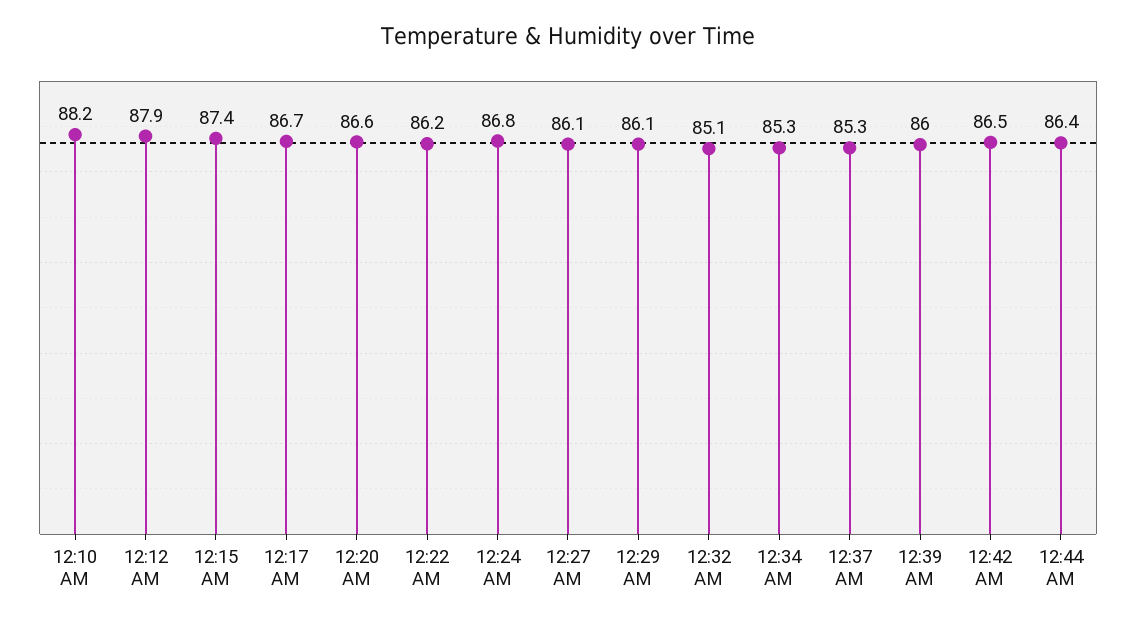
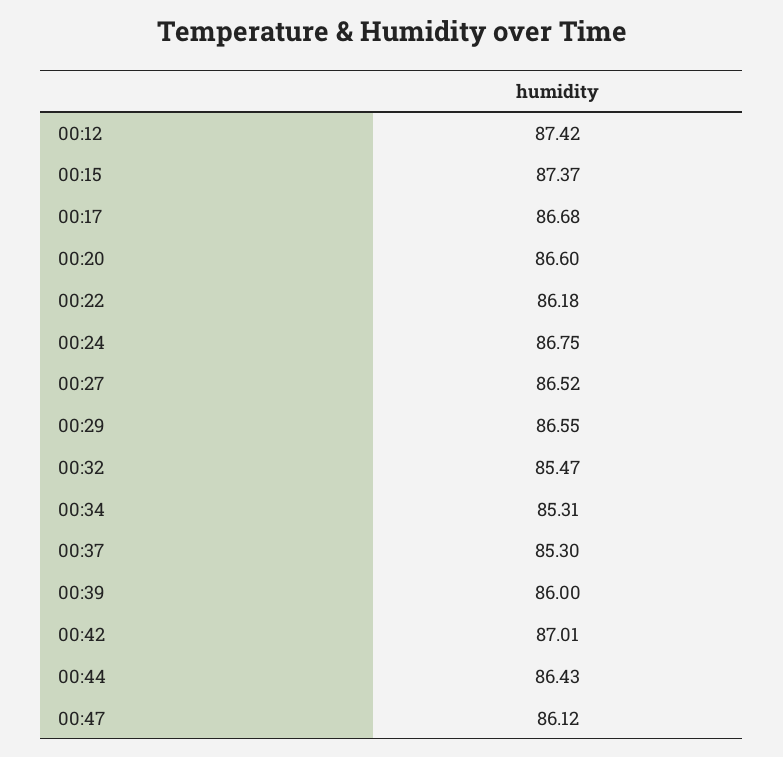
12:10 AM: 88.2 -> none
12:12 AM: 87.9 -> 87.42
12:27 AM: 86.1 -> 86.52
12:29 AM: 86.1 -> 86.55
12:32 AM: 85.1 -> 85.47
12:42 AM: 86.5 -> 87.01
00:47: none -> 86.12

